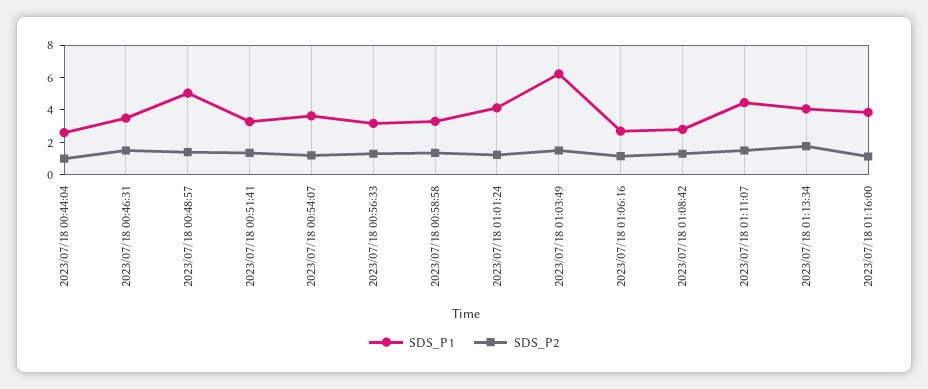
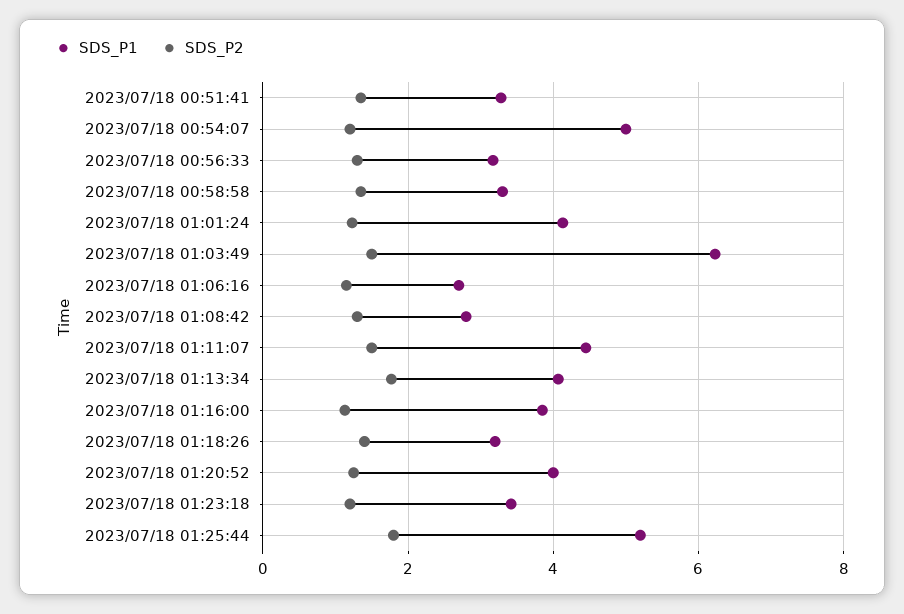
SDS_P1, 2023/07/18 00:44:04: 2.5 -> none
SDS_P2, 2023/07/18 00:44:04: 1 -> none
SDS_P1, 2023/07/18 00:46:31: 3.5 -> none
SDS_P2, 2023/07/18 00:46:31: 1.5 -> none
SDS_P1, 2023/07/18 00:48:57: 5 -> none
SDS_P2, 2023/07/18 00:48:57: 1.5 -> none
SDS_P1, 2023/07/18 00:54:07: 3.5 -> 5
SDS_P1, 2023/07/18 01:18:26: none -> 3.2
SDS_P2, 2023/07/18 01:18:26: none -> 1.4
SDS_P1, 2023/07/18 01:20:52: none -> 4
SDS_P2, 2023/07/18 01:20:52: none -> 1.2
SDS_P1, 2023/07/18 01:23:18: none -> 3.4
SDS_P2, 2023/07/18 01:23:18: none -> 1.2
SDS_P1, 2023/07/18 01:25:44: none -> 5.2
SDS_P2, 2023/07/18 01:25:44: none -> 1.8

